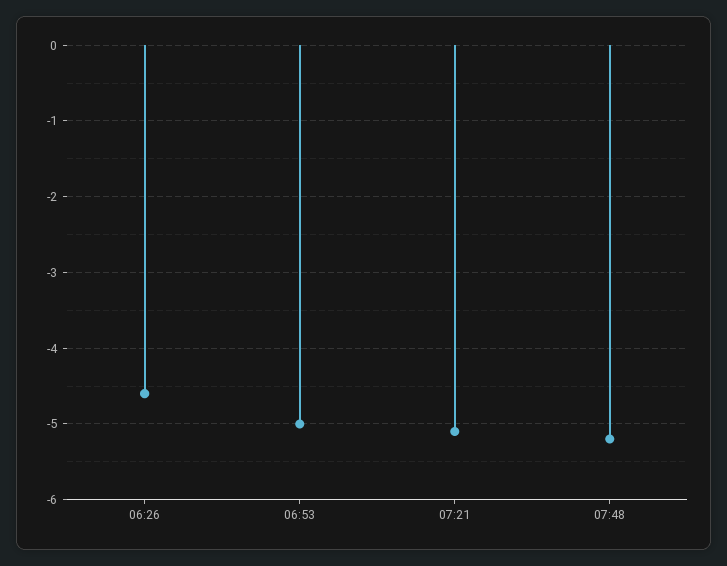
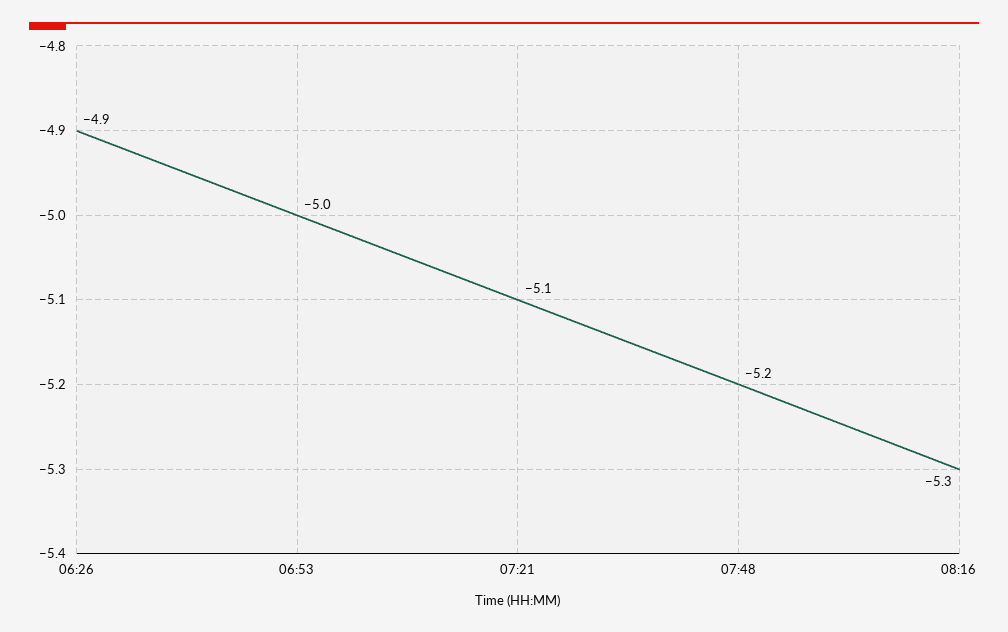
06:26: -4.6 -> -4.9
08:16: none -> -5.3

